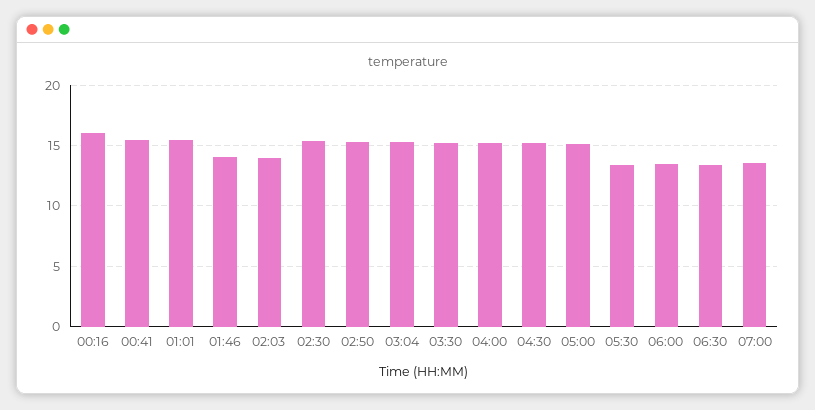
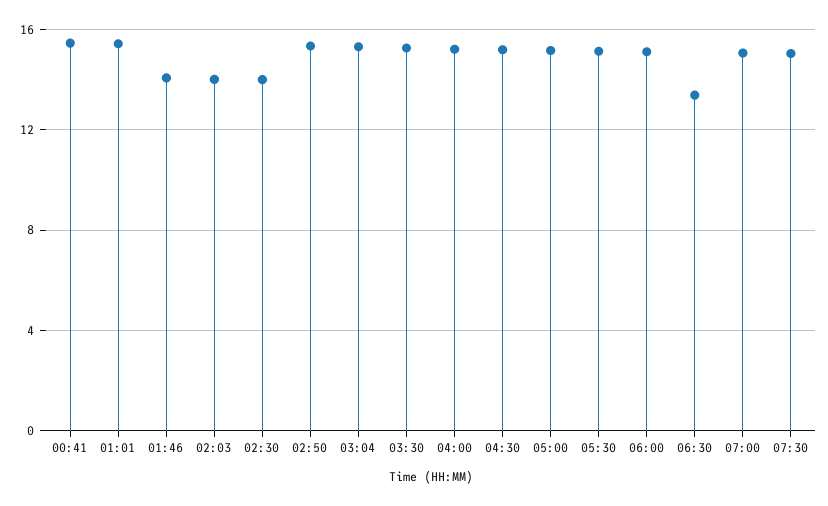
00:16: 16 -> none
02:30: 15.5 -> 14
05:30: 13.5 -> 15
06:00: 13.5 -> 15
07:00: 13.5 -> 15
07:30: none -> 15

